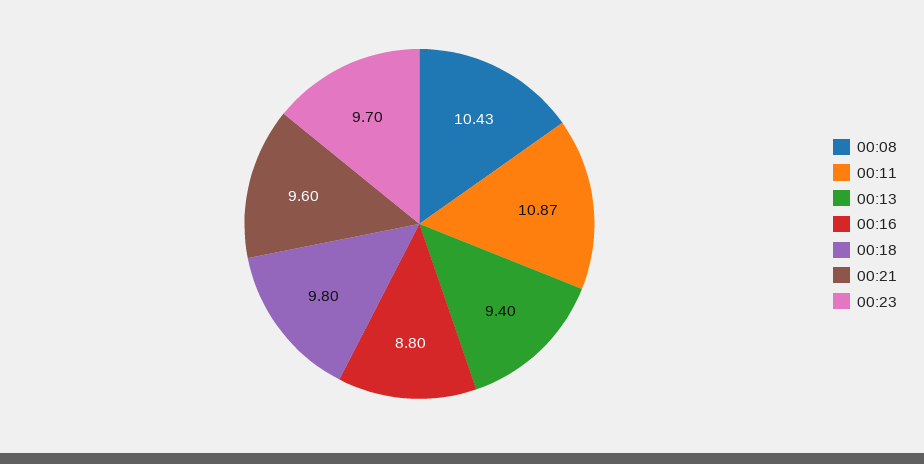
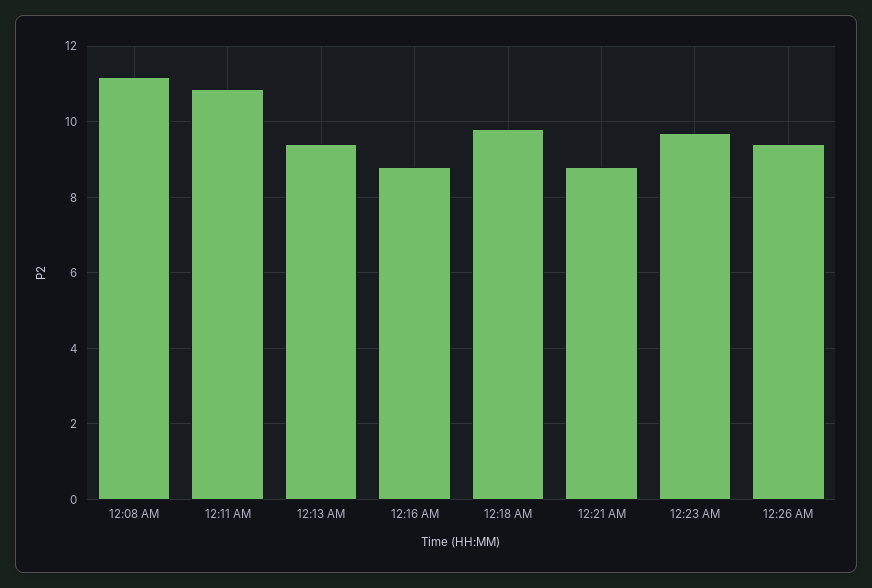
00:08: 10.43 -> 11.2
00:21: 9.6 -> 8.8
12:26 AM: none -> 9.4

